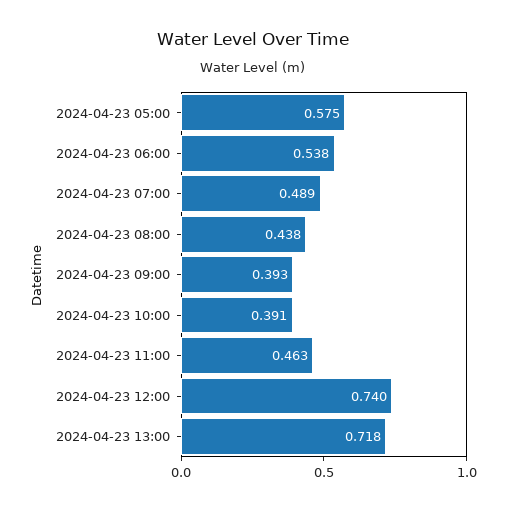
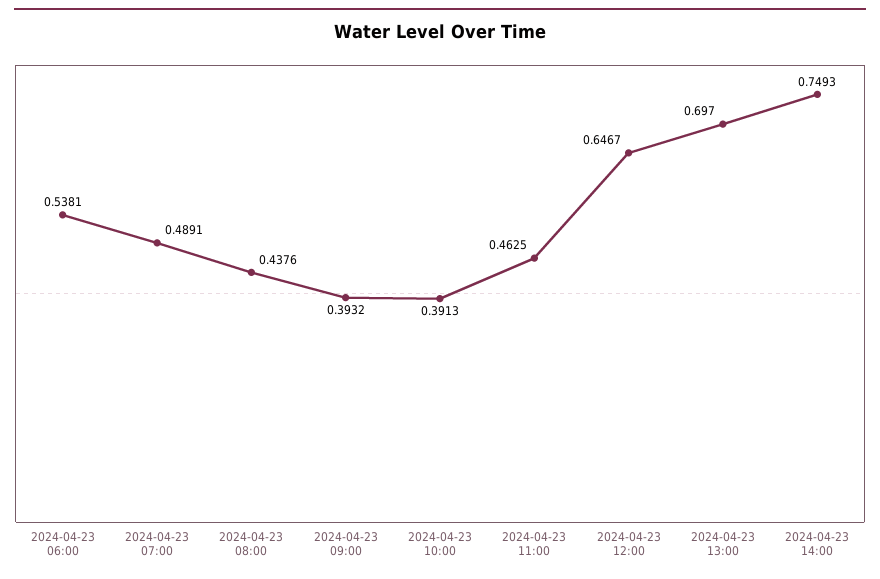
2024-04-23 05:00: 0.575 -> none
2024-04-23 12:00: 0.74 -> 0.6467
2024-04-23 13:00: 0.718 -> 0.697
2024-04-23 14:00: none -> 0.7493

